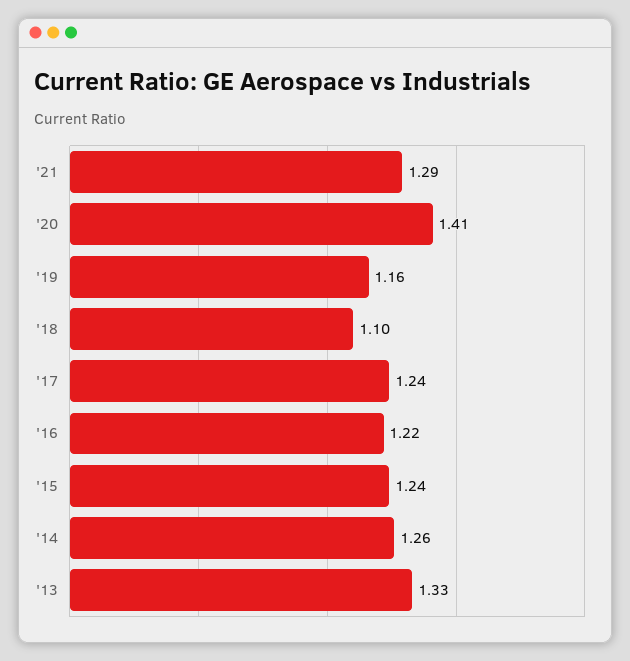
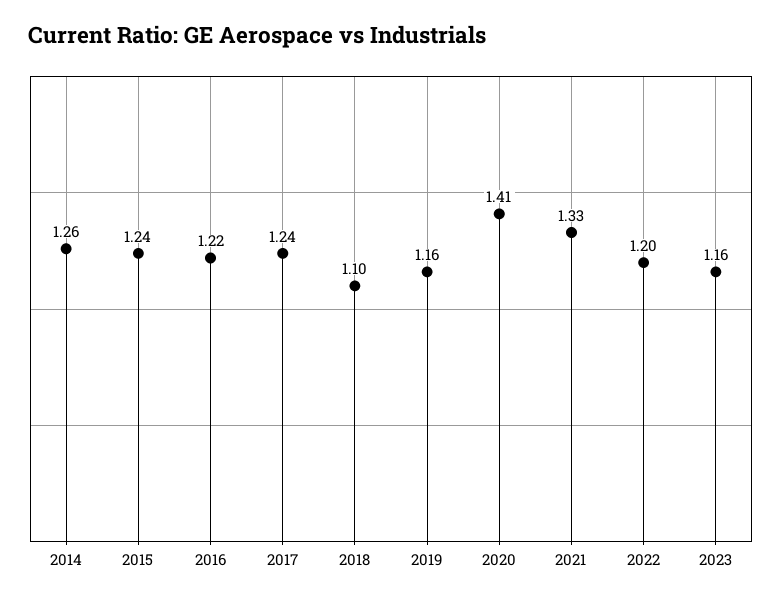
'21: 1.29 -> 1.33
'13: 1.33 -> none
2022: none -> 1.2
2023: none -> 1.16

